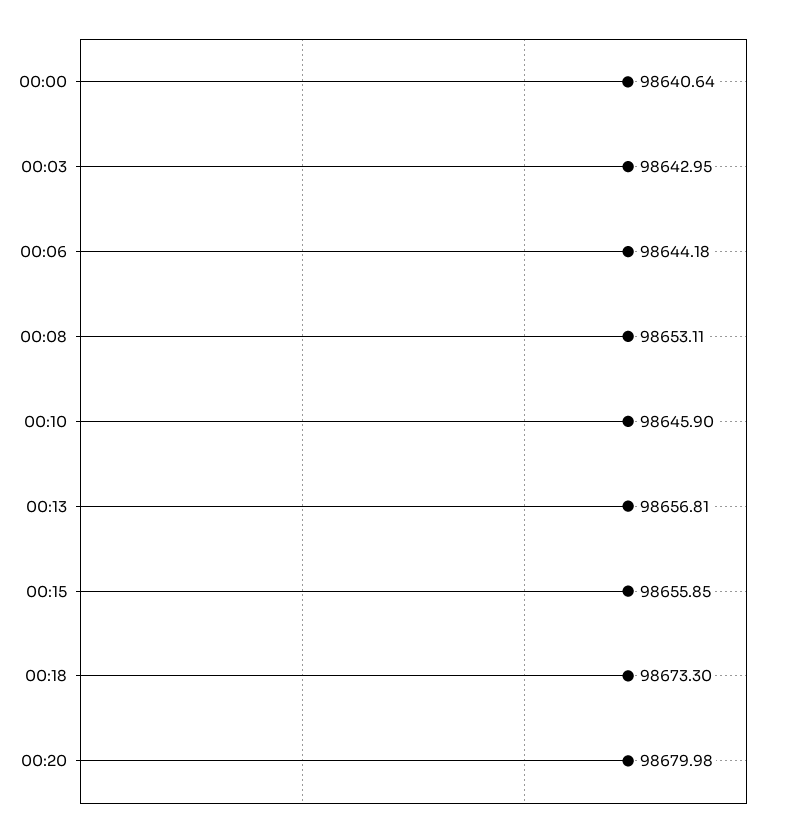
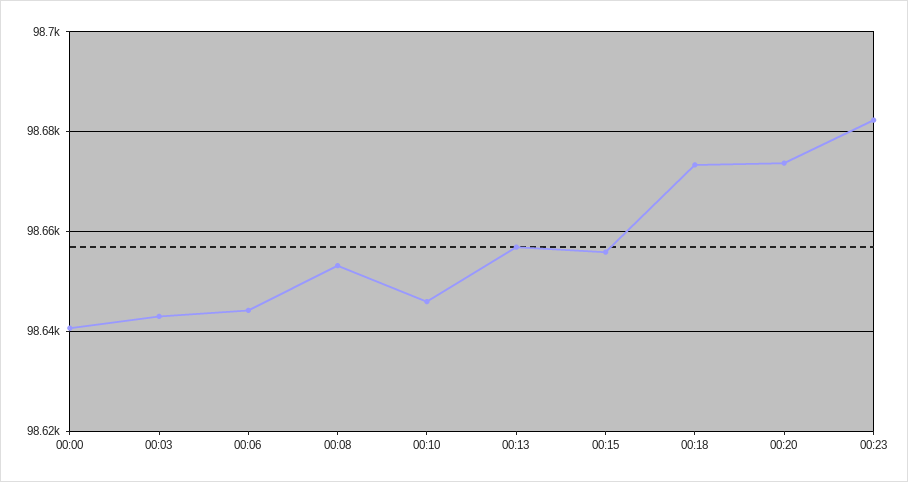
00:20: 98679.98 -> 98674
00:23: none -> 98682

